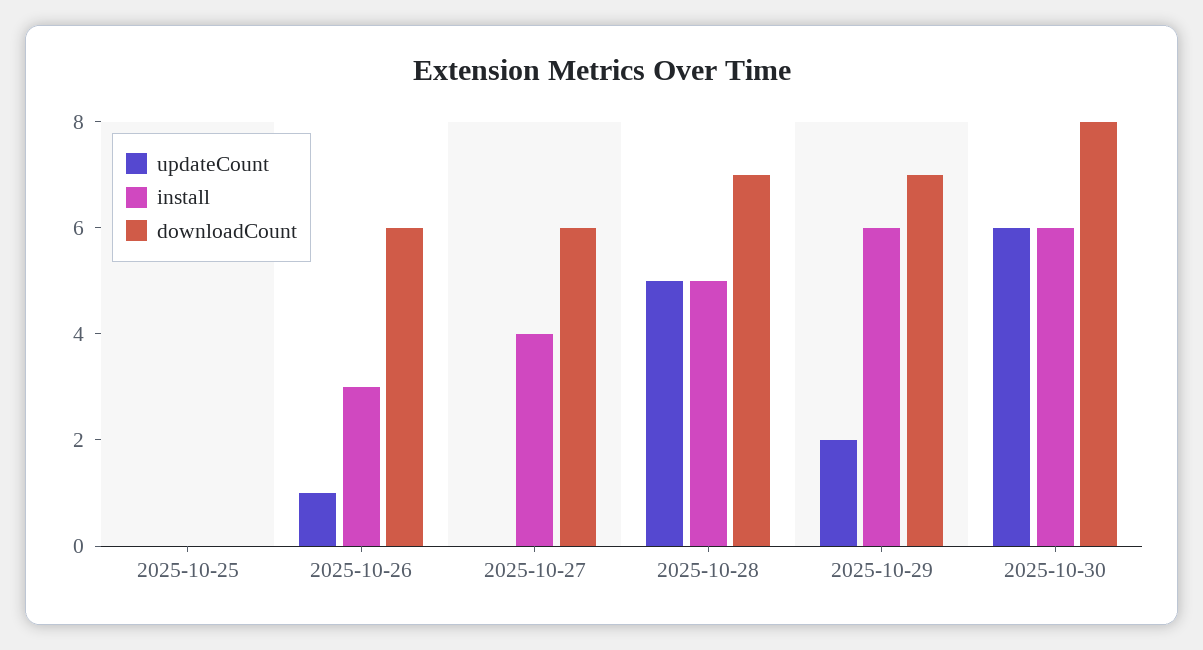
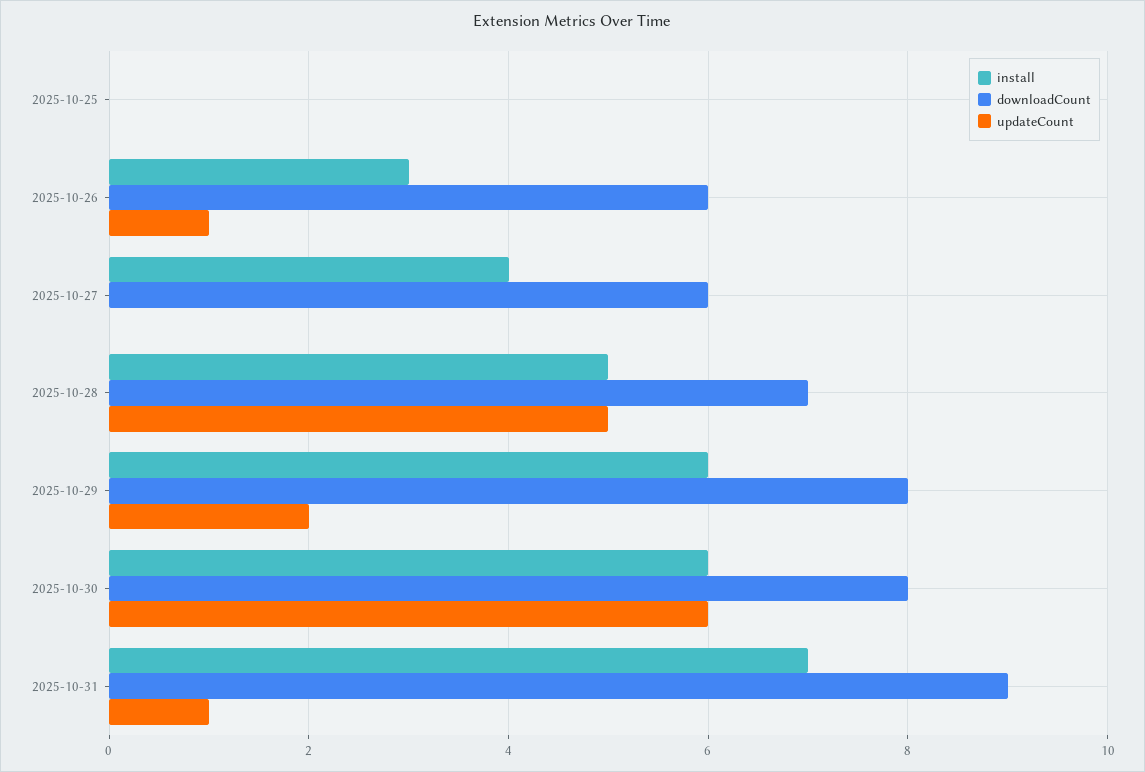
downloadCount, 2025-10-29: 7 -> 8
install, 2025-10-31: none -> 7
downloadCount, 2025-10-31: none -> 9
updateCount, 2025-10-31: none -> 1

